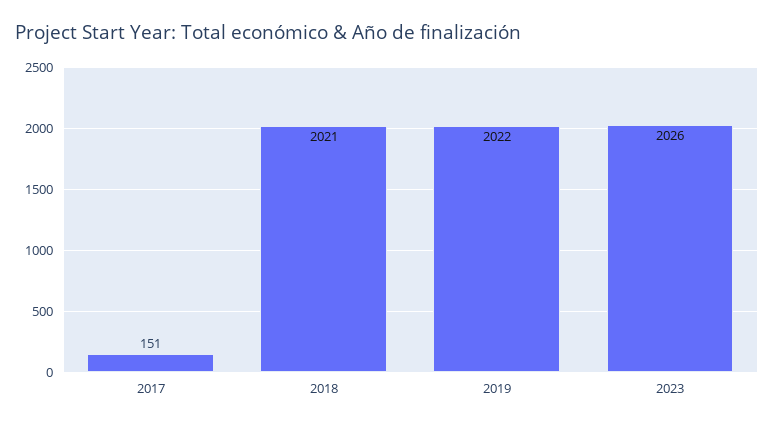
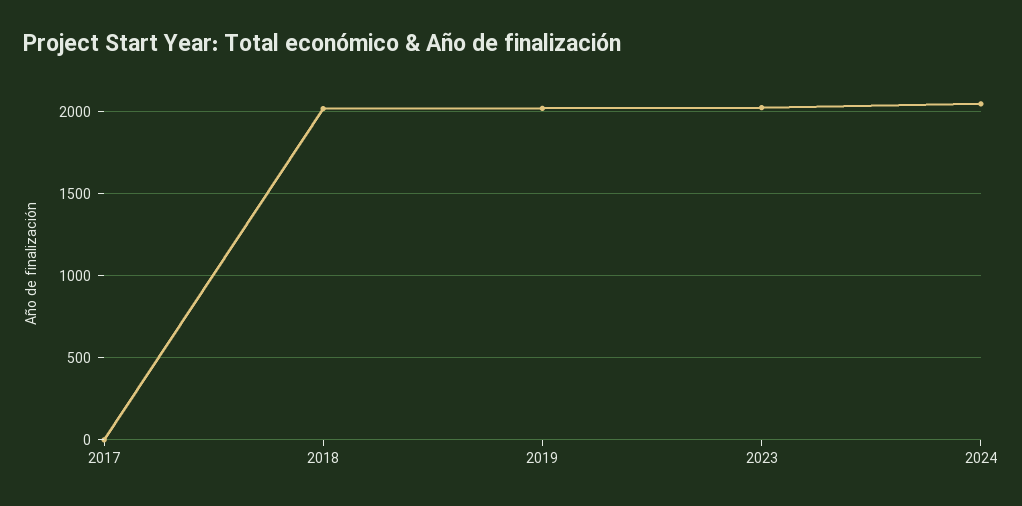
2017: 151 -> 0
2024: none -> 2050

